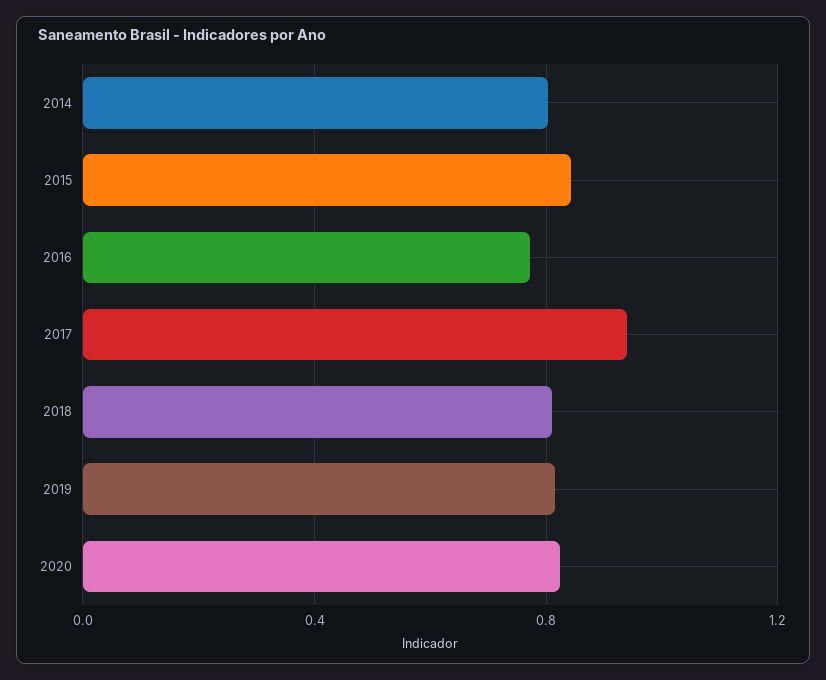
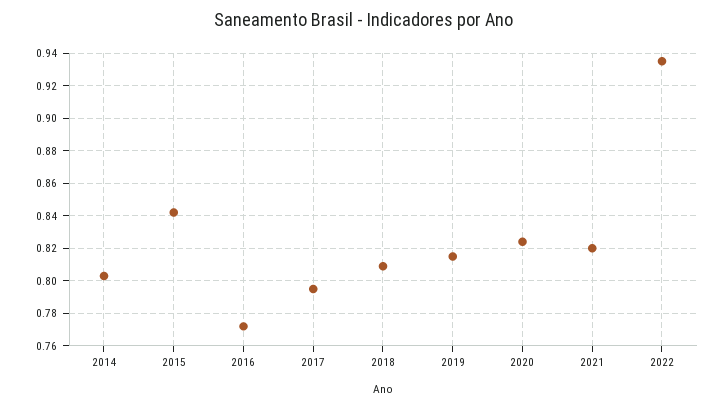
2017: 0.95 -> 0.795
2021: none -> 0.82
2022: none -> 0.935

